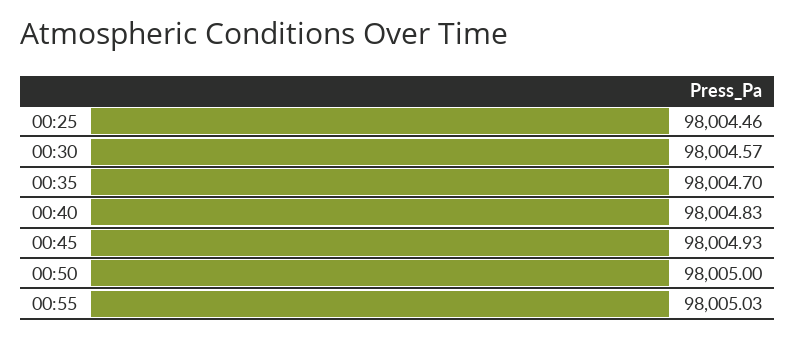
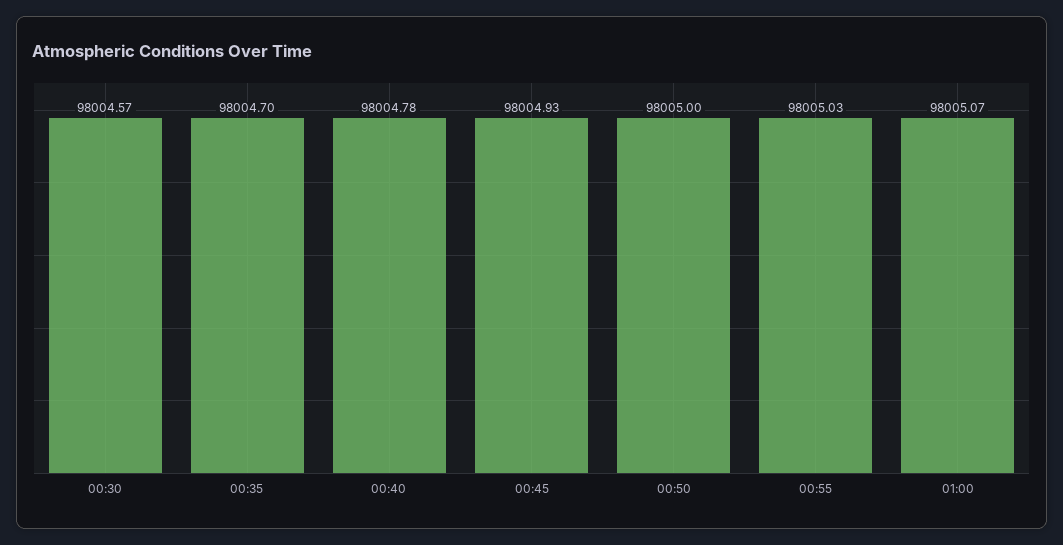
00:25: 98004.46 -> none
00:40: 98004.83 -> 98004.78
01:00: none -> 98005.07

